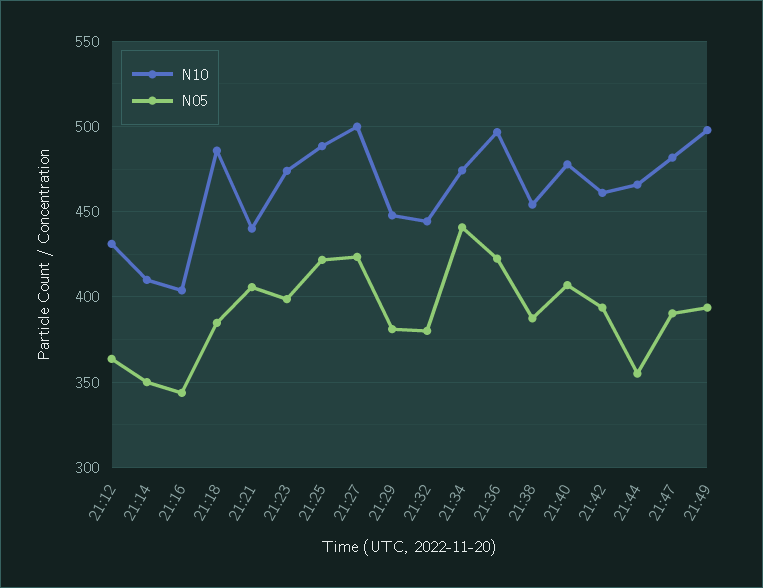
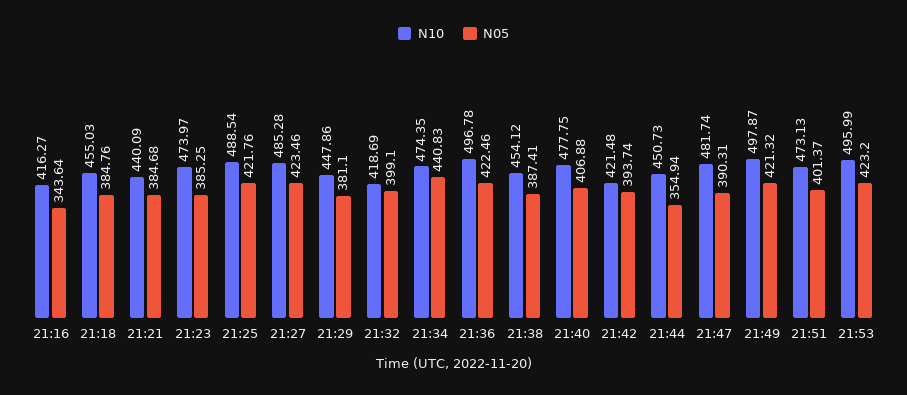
N10, 21:12: 430 -> none
N05, 21:12: 365 -> none
N10, 21:14: 410 -> none
N05, 21:14: 350 -> none
N10, 21:16: 405 -> 416.27
N10, 21:18: 485 -> 455.03
N05, 21:21: 405 -> 384.68
N05, 21:23: 400 -> 385.25
N10, 21:27: 500 -> 485.28
N10, 21:32: 445 -> 418.69
N05, 21:32: 380 -> 399.1
N10, 21:42: 460 -> 421.48
N10, 21:44: 465 -> 450.73
N05, 21:49: 395 -> 421.32
N10, 21:51: none -> 473.13
N05, 21:51: none -> 401.37
N10, 21:53: none -> 495.99
N05, 21:53: none -> 423.2

